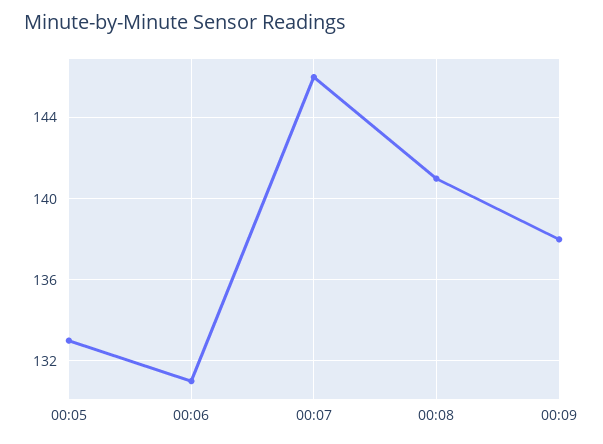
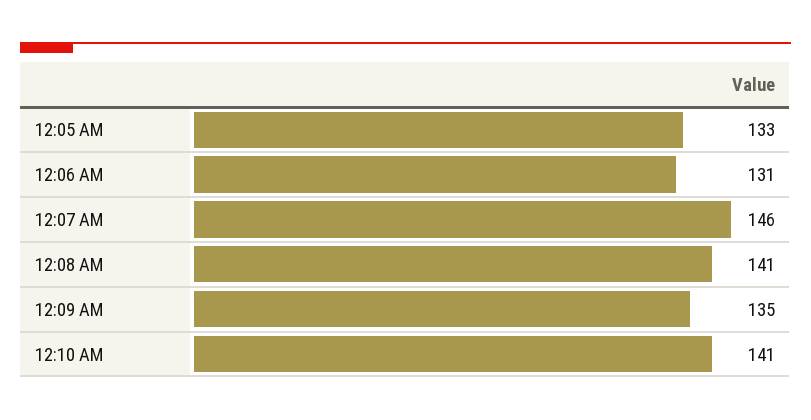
00:09: 138 -> 135
12:10 AM: none -> 141

